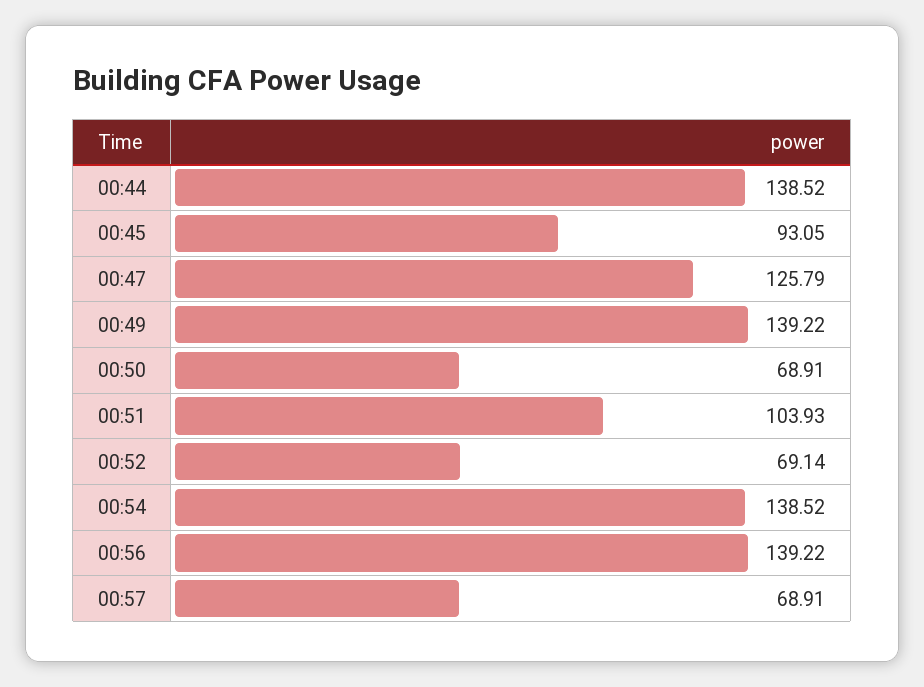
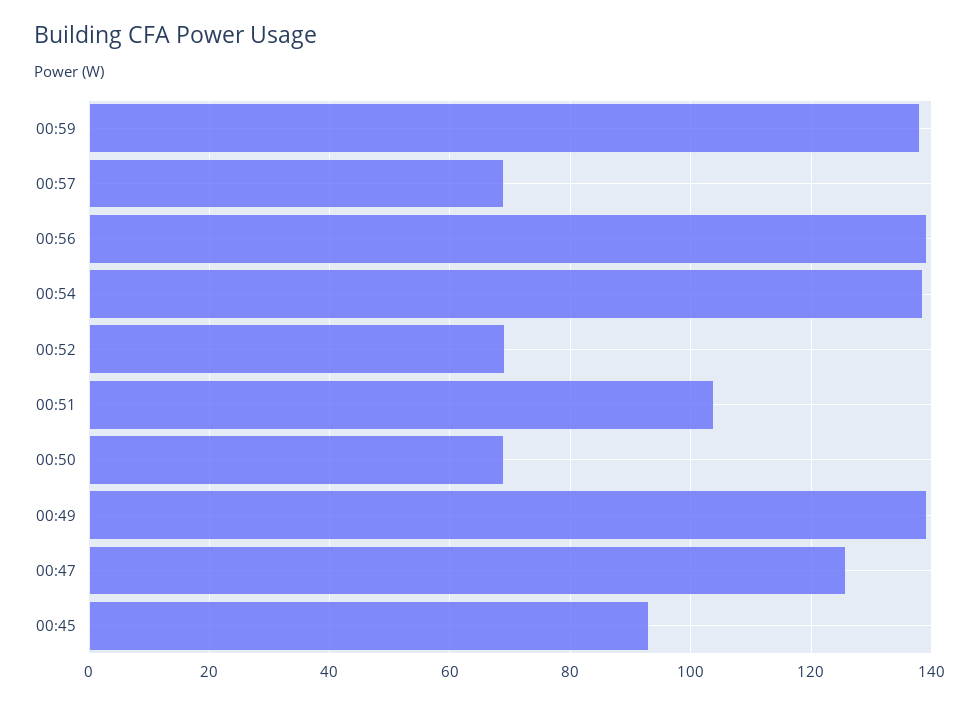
00:44: 138.52 -> none
00:59: none -> 138

